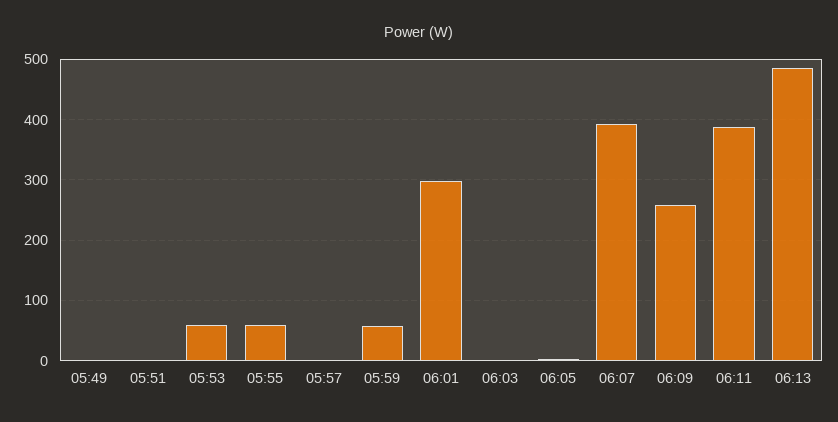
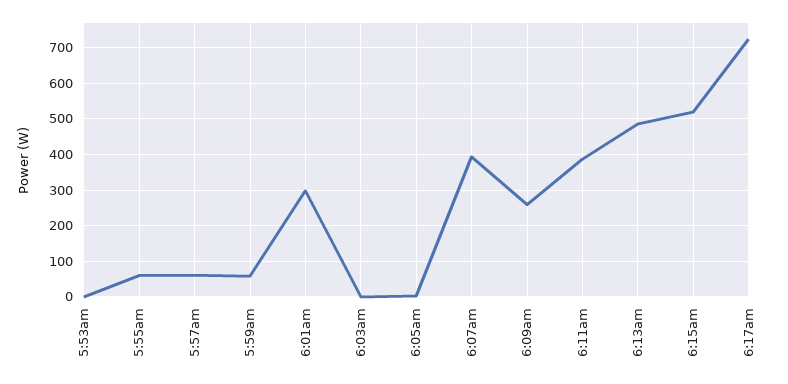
05:49: 0 -> none
05:51: 0 -> none
05:53: 60 -> 0
05:57: 0 -> 60
6:15am: none -> 520
6:17am: none -> 720

